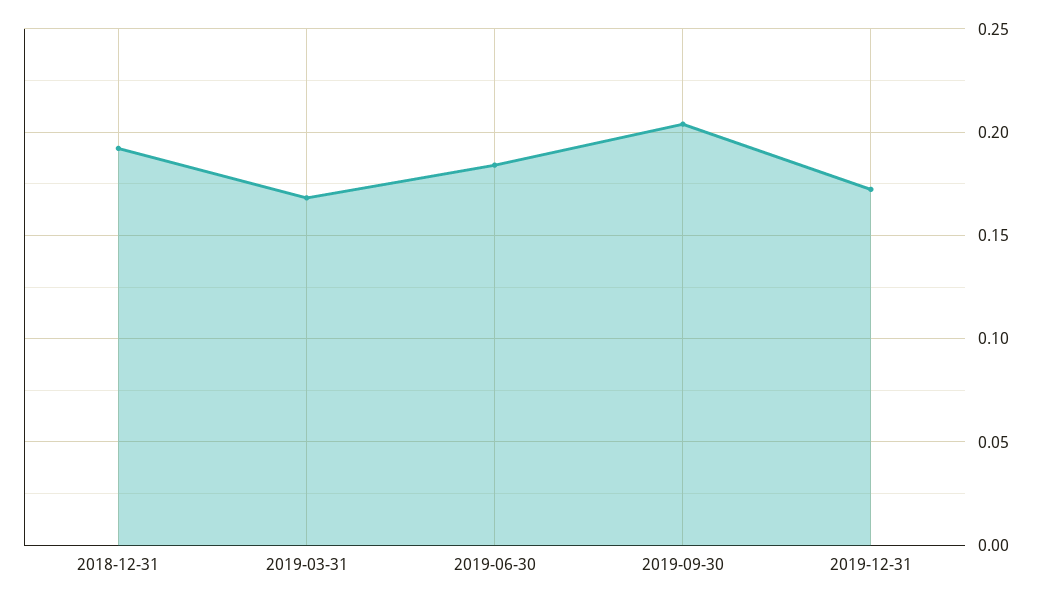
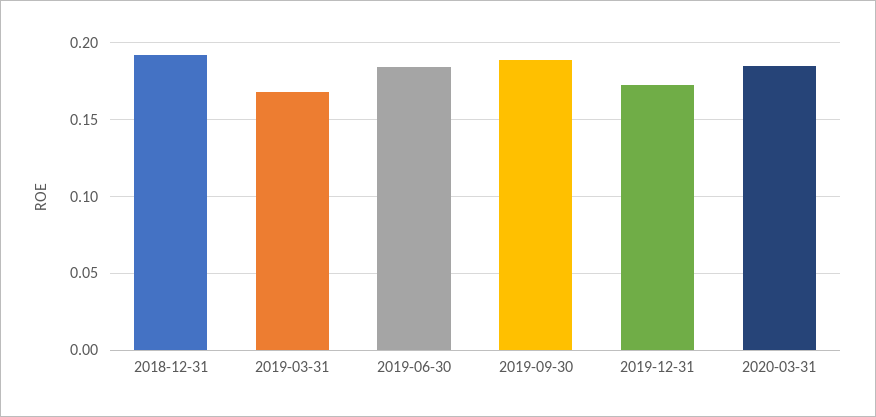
2019-09-30: 0.205 -> 0.19
2020-03-31: none -> 0.185

